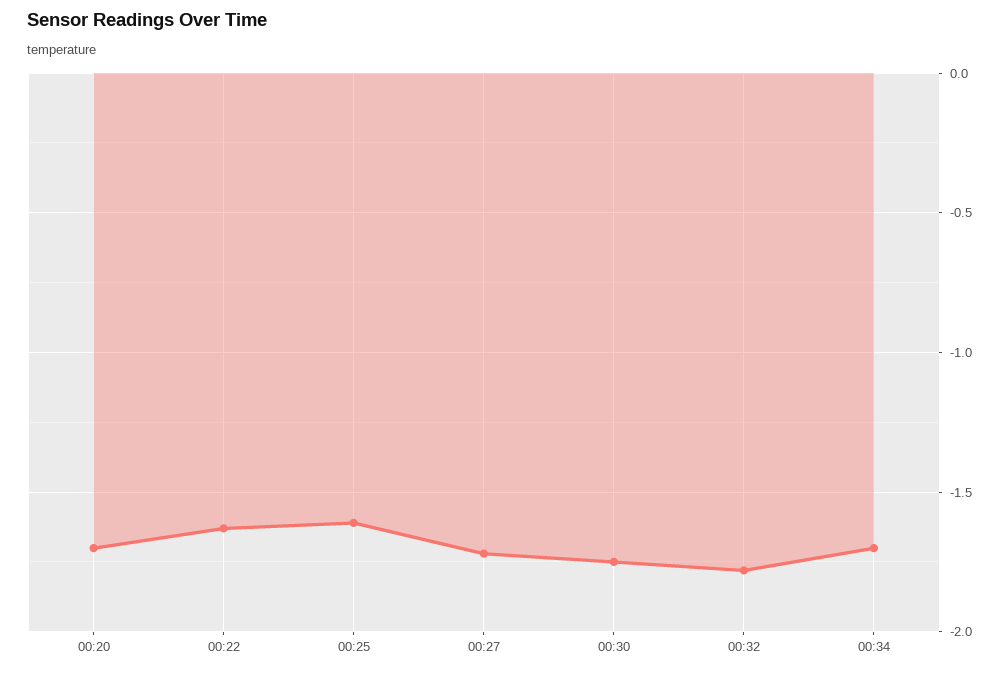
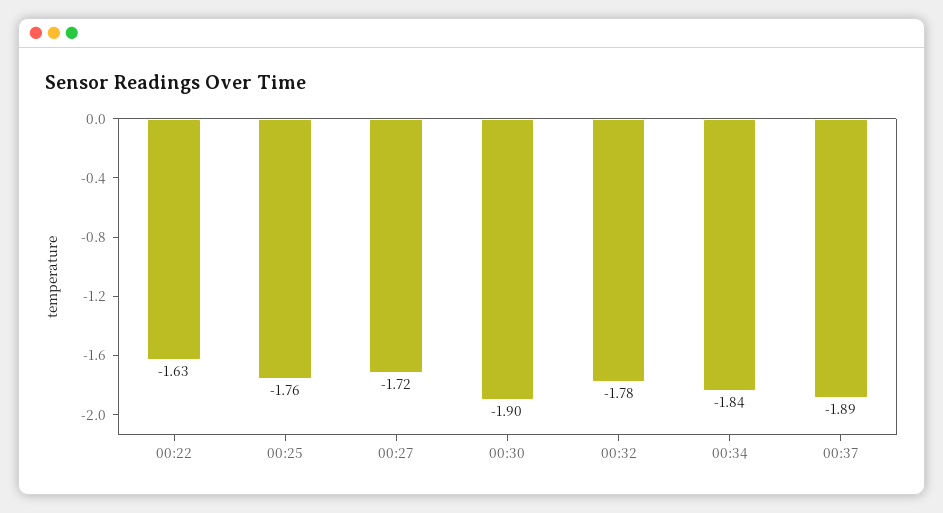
00:20: -1.7 -> none
00:25: -1.6 -> -1.76
00:30: -1.75 -> -1.9
00:34: -1.7 -> -1.84
00:37: none -> -1.89

